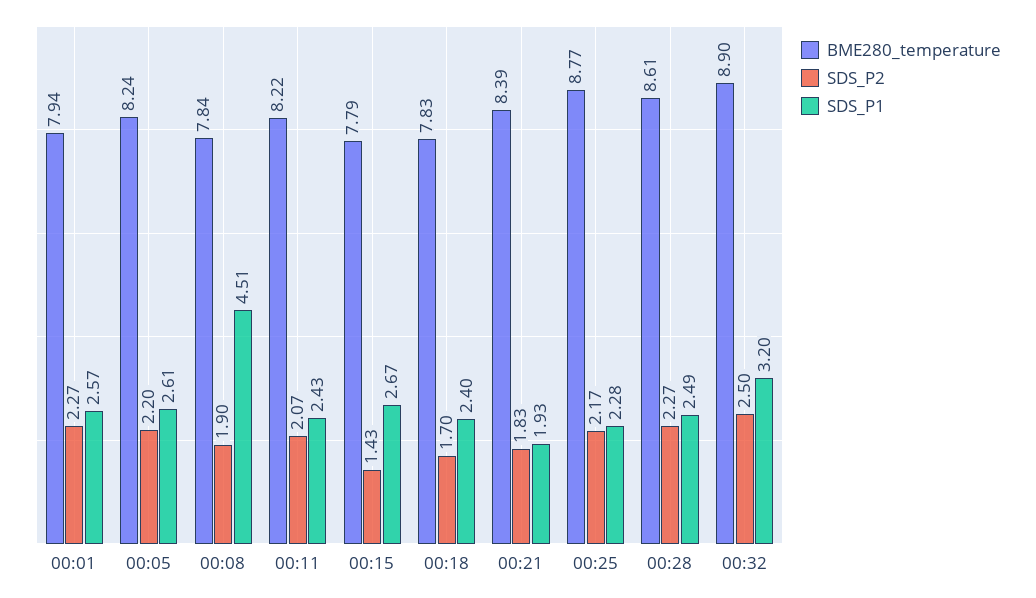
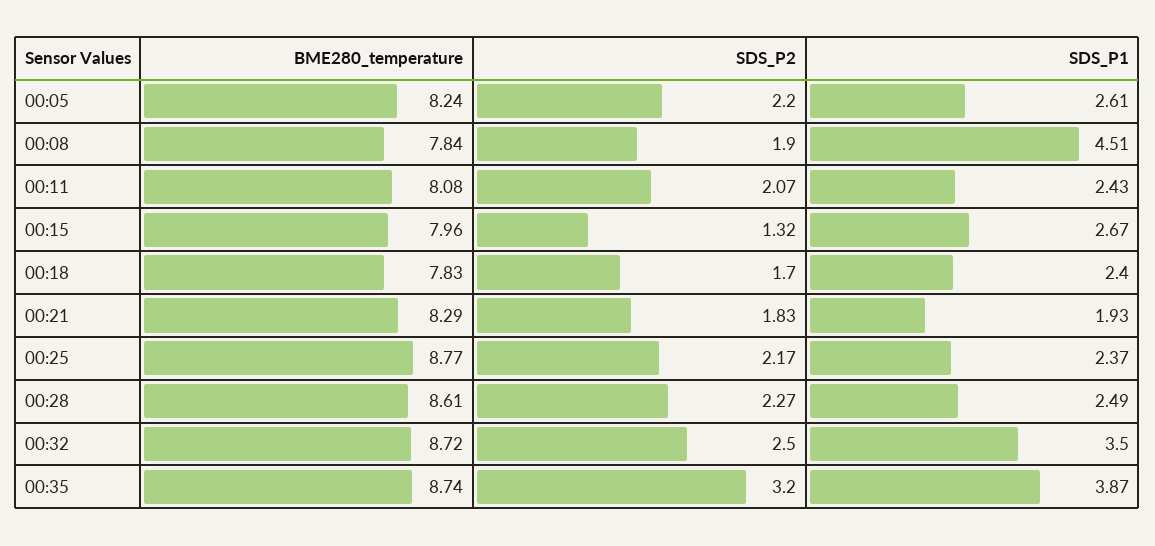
BME280_temperature, 00:01: 7.94 -> none
SDS_P2, 00:01: 2.27 -> none
SDS_P1, 00:01: 2.57 -> none
BME280_temperature, 00:11: 8.22 -> 8.08
BME280_temperature, 00:15: 7.79 -> 7.96
SDS_P2, 00:15: 1.43 -> 1.32
BME280_temperature, 00:21: 8.39 -> 8.29
SDS_P1, 00:25: 2.28 -> 2.37
BME280_temperature, 00:32: 8.9 -> 8.72
SDS_P1, 00:32: 3.2 -> 3.5
BME280_temperature, 00:35: none -> 8.74
SDS_P2, 00:35: none -> 3.2
SDS_P1, 00:35: none -> 3.87

